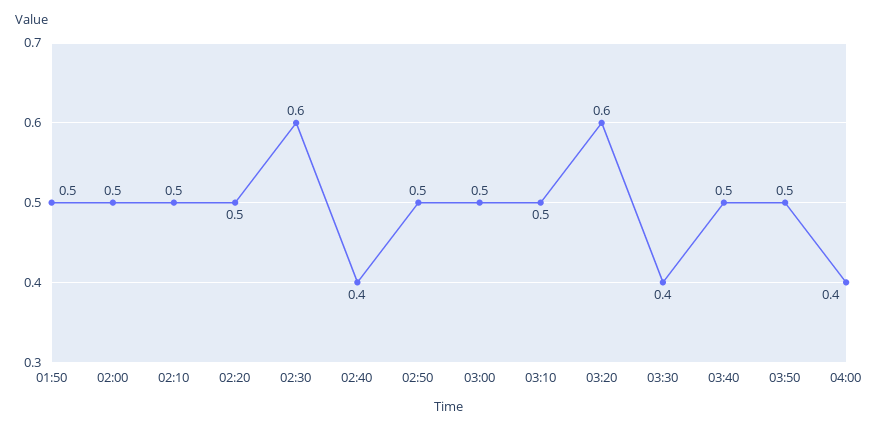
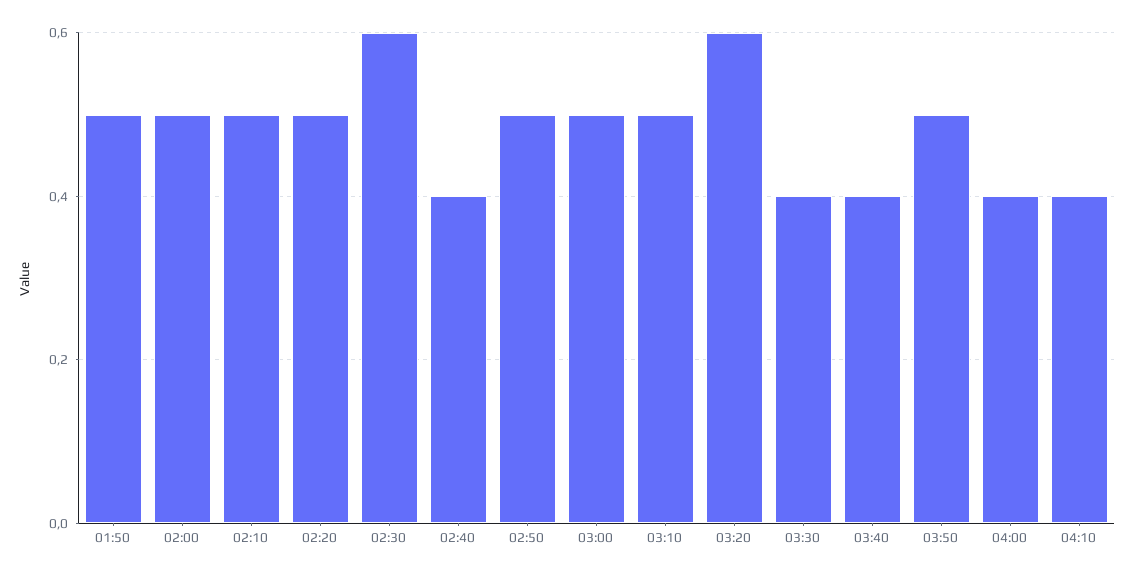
03:40: 0.5 -> 0.4
04:10: none -> 0.4

